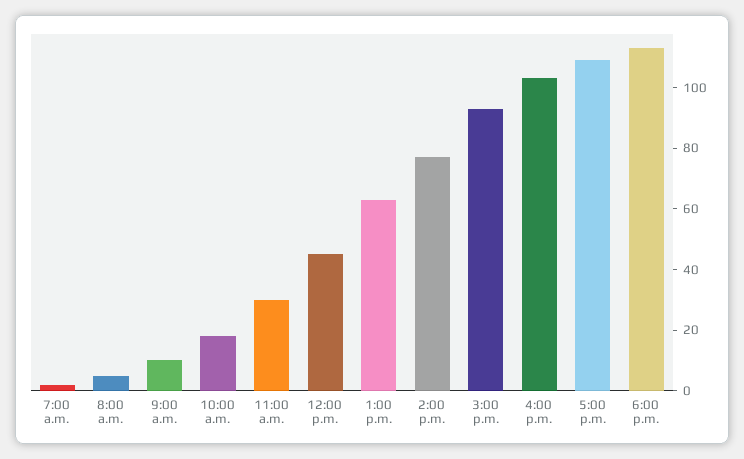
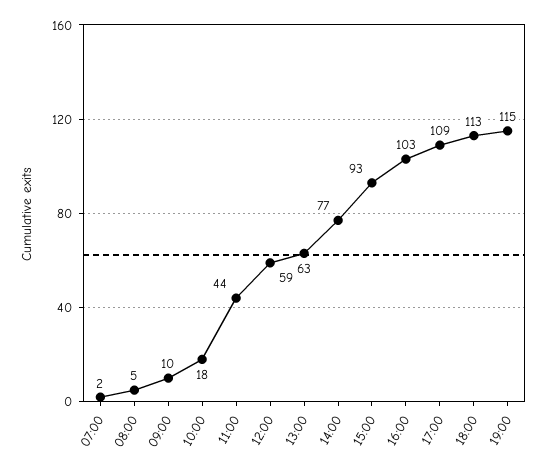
11:00 a.m.: 30 -> 44
12:00 p.m.: 45 -> 59
19:00: none -> 115

